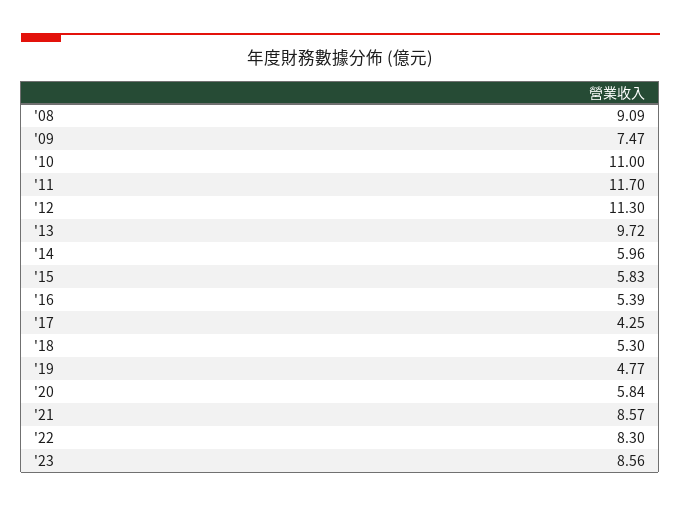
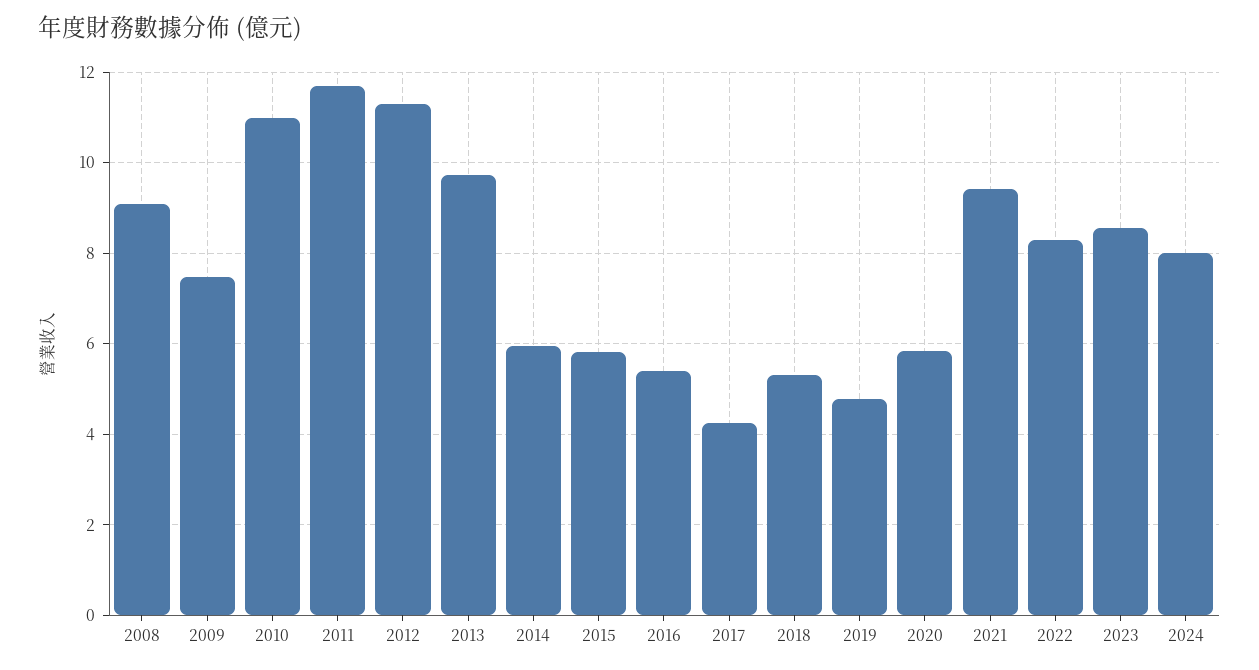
'21: 8.57 -> 9.4
2024: none -> 8

